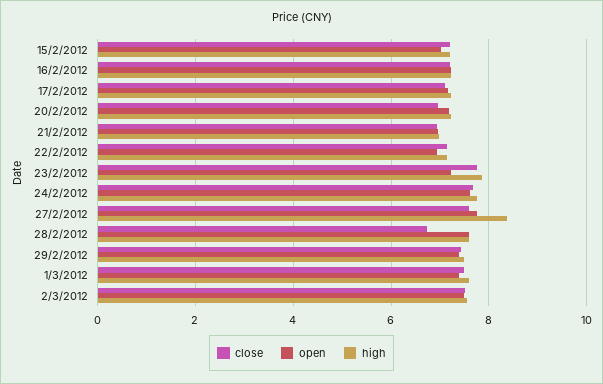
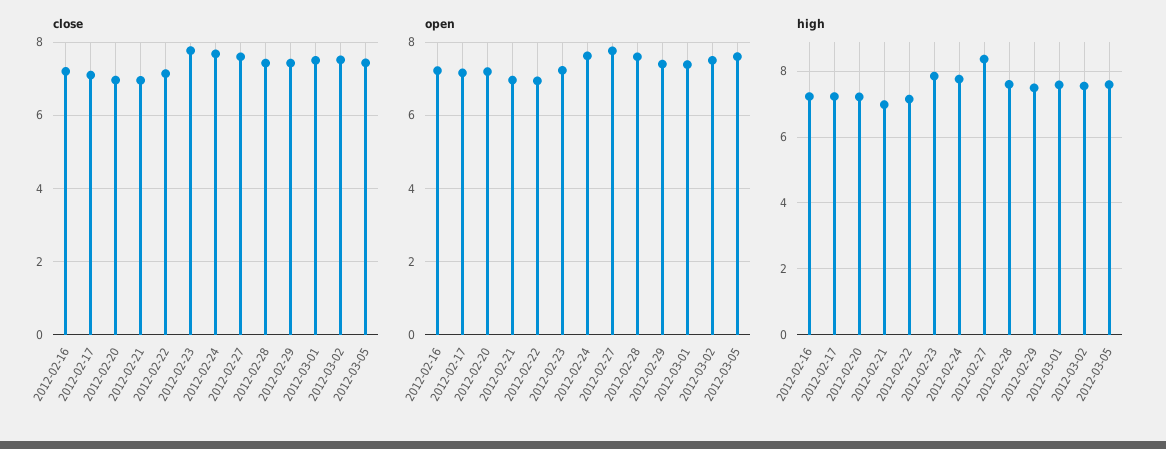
close, 15/2/2012: 7.2 -> none
open, 15/2/2012: 7 -> none
high, 15/2/2012: 7.2 -> none
close, 28/2/2012: 6.8 -> 7.4
close, 2012-03-05: none -> 7.4
open, 2012-03-05: none -> 7.6
high, 2012-03-05: none -> 7.6

